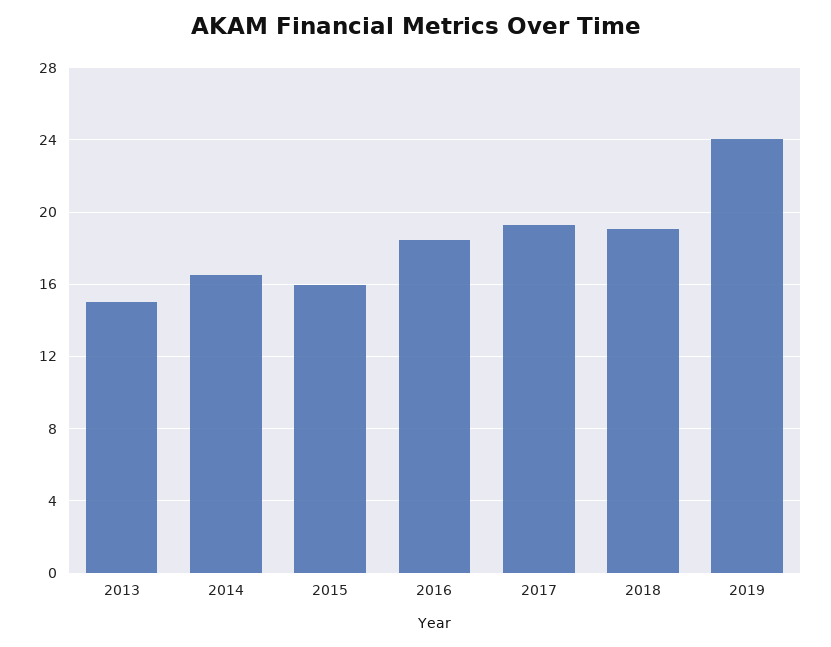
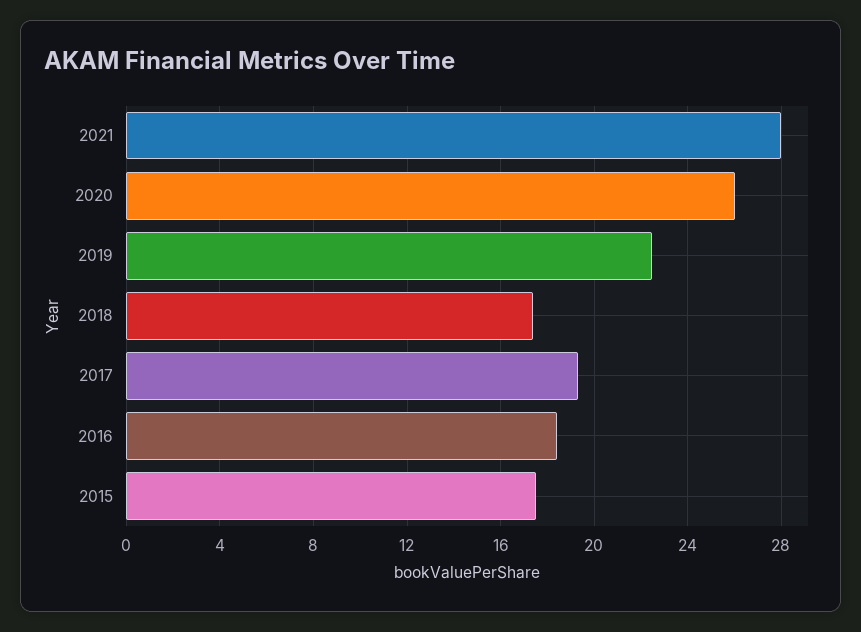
2013: 15 -> none
2014: 16.5 -> none
2015: 16 -> 17.5
2018: 19 -> 17.5
2019: 24 -> 22.5
2021: none -> 28
2020: none -> 26

